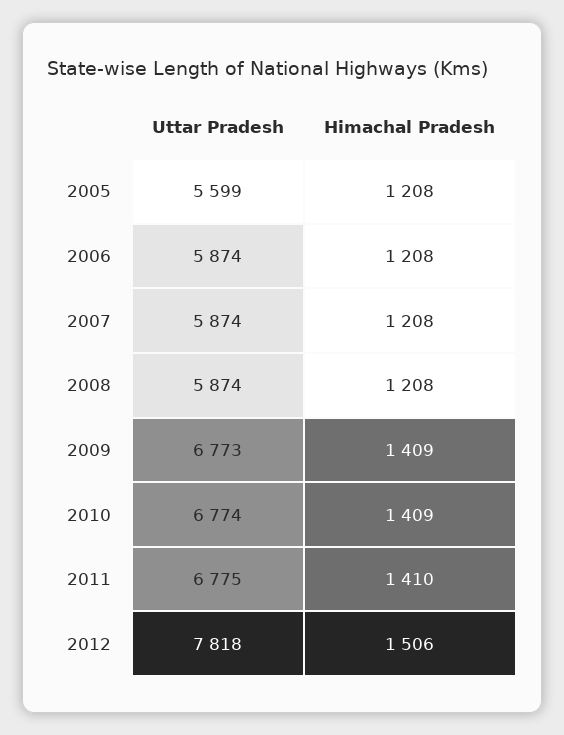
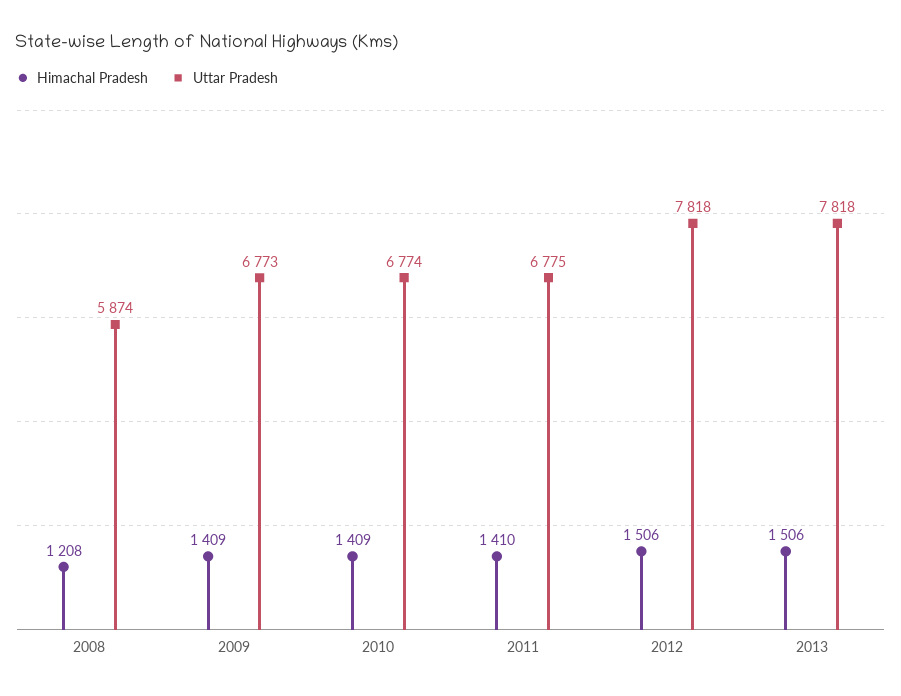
Uttar Pradesh, 2005: 5599 -> none
Himachal Pradesh, 2005: 1208 -> none
Uttar Pradesh, 2006: 5874 -> none
Himachal Pradesh, 2006: 1208 -> none
Uttar Pradesh, 2007: 5874 -> none
Himachal Pradesh, 2007: 1208 -> none
Himachal Pradesh, 2013: none -> 1506
Uttar Pradesh, 2013: none -> 7818

